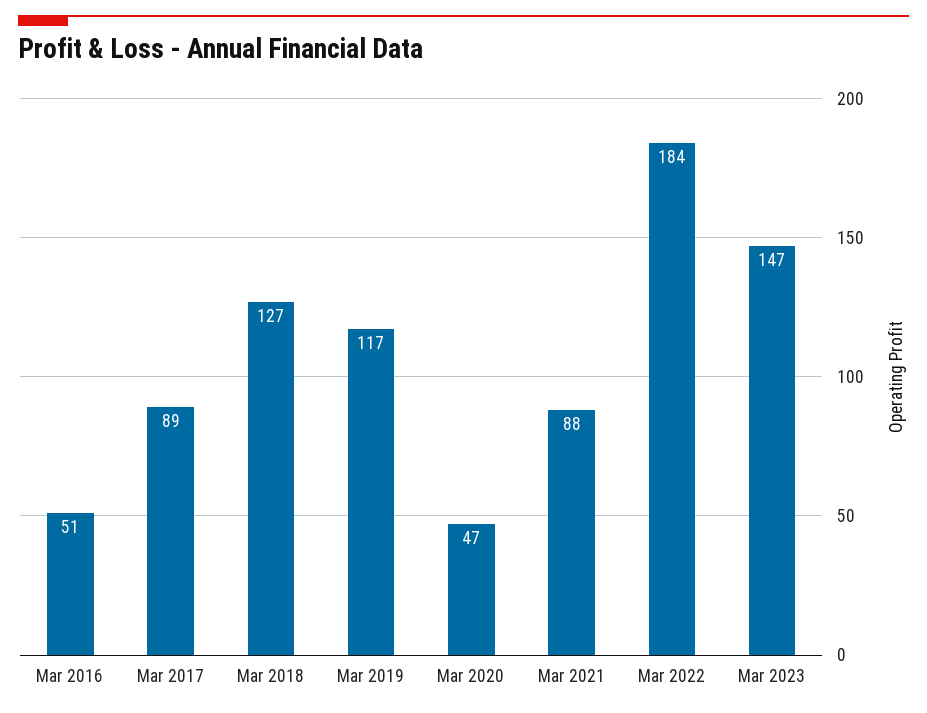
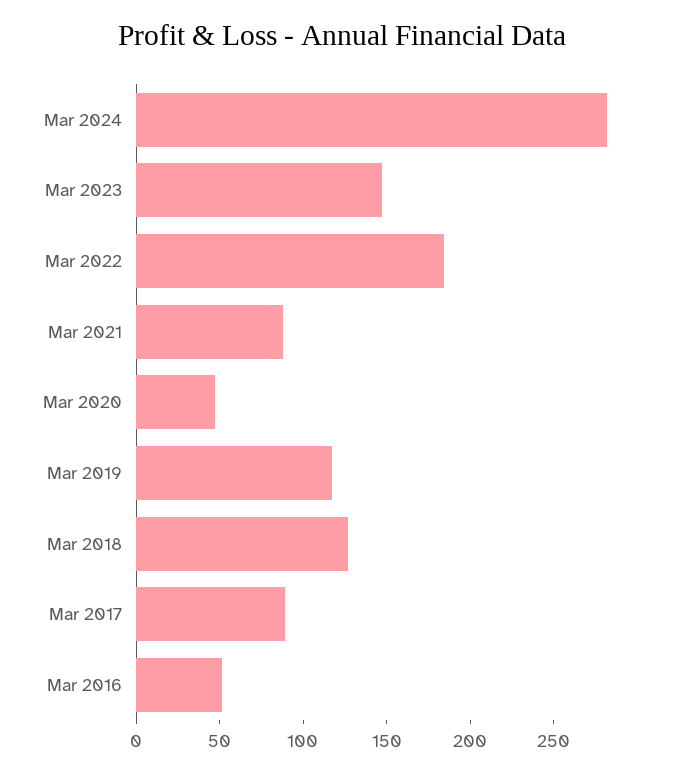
Mar 2024: none -> 280

